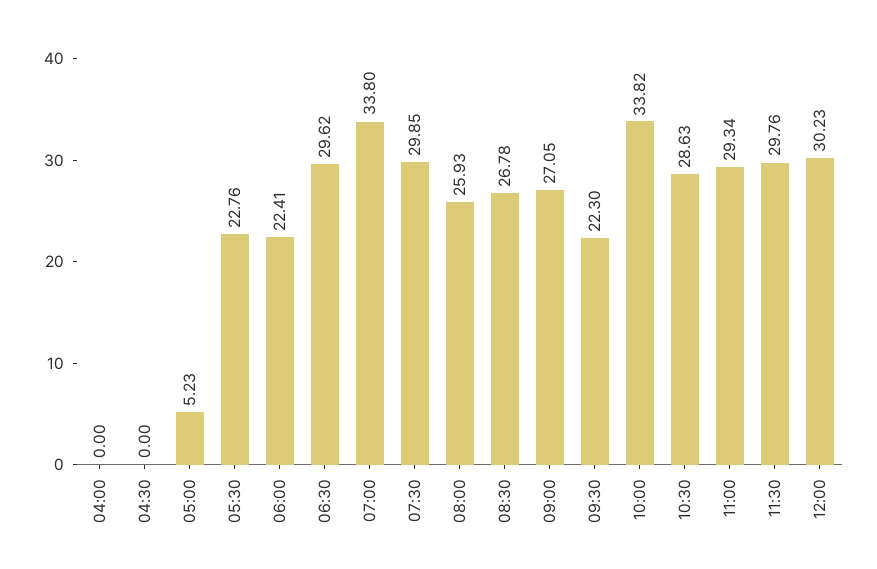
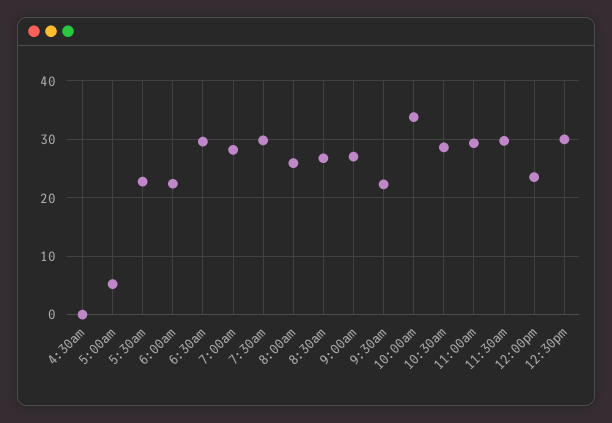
04:00: 0 -> none
07:00: 33.8 -> 28
12:00: 30.23 -> 24
12:30pm: none -> 30

